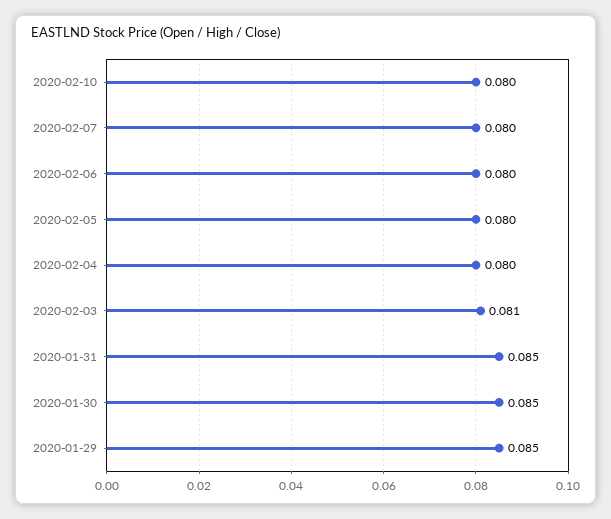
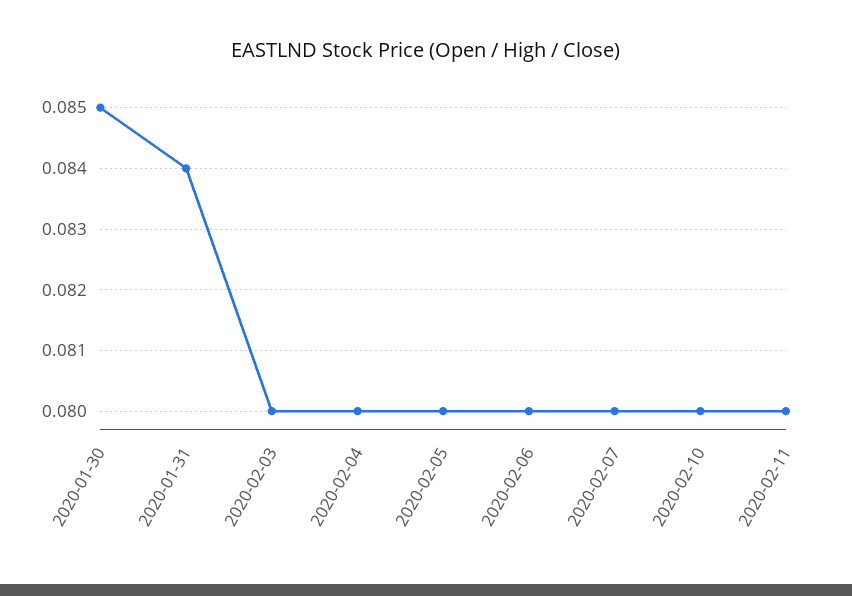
2020-02-03: 0.081 -> 0.08
2020-01-31: 0.085 -> 0.084
2020-01-29: 0.085 -> none
2020-02-11: none -> 0.08

